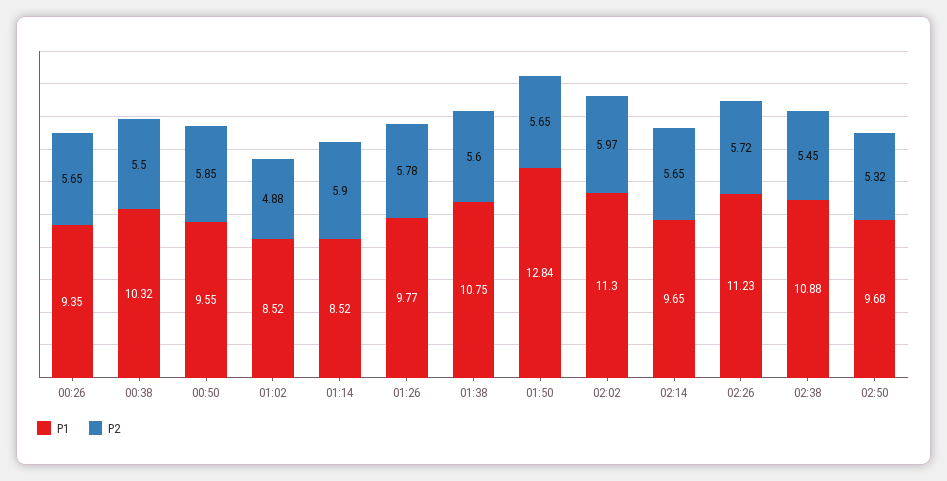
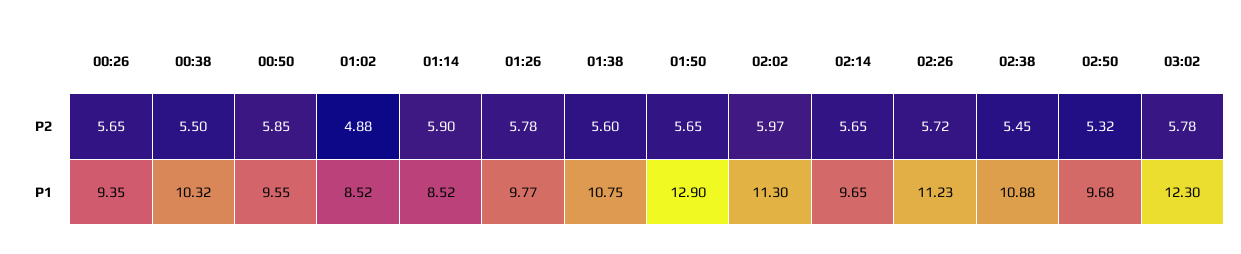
P1, 01:50: 12.84 -> 12.9
P2, 03:02: none -> 5.78
P1, 03:02: none -> 12.3

